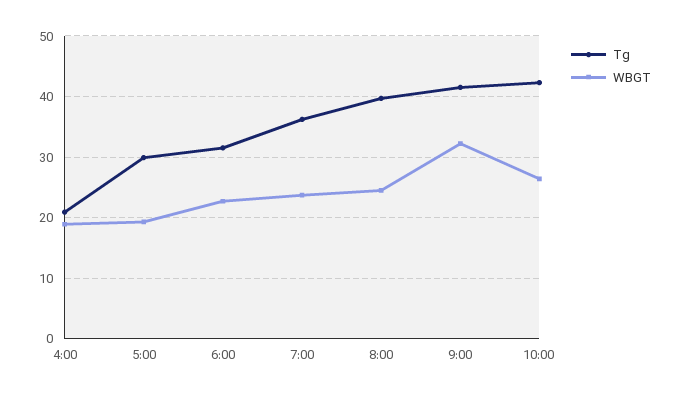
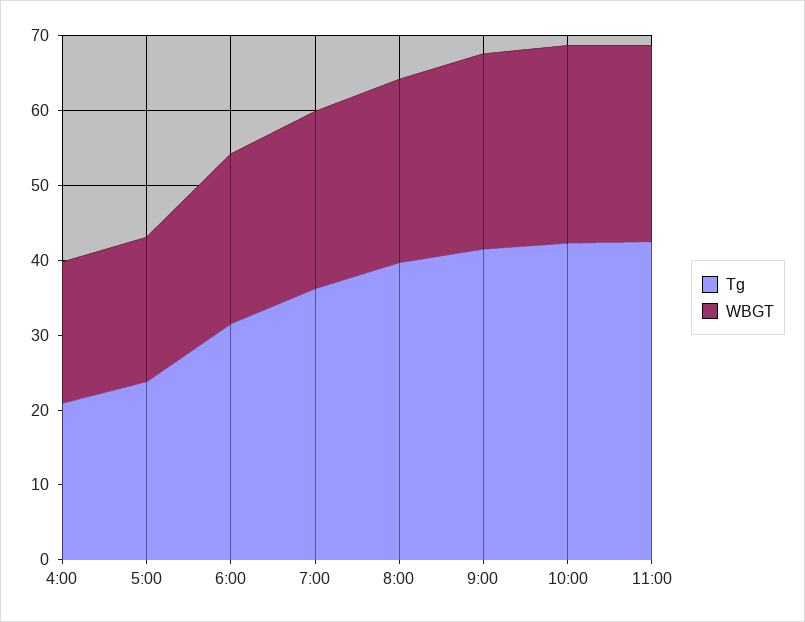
Tg, 5:00: 30 -> 24
WBGT, 9:00: 32 -> 26
Tg, 11:00: none -> 42
WBGT, 11:00: none -> 26

